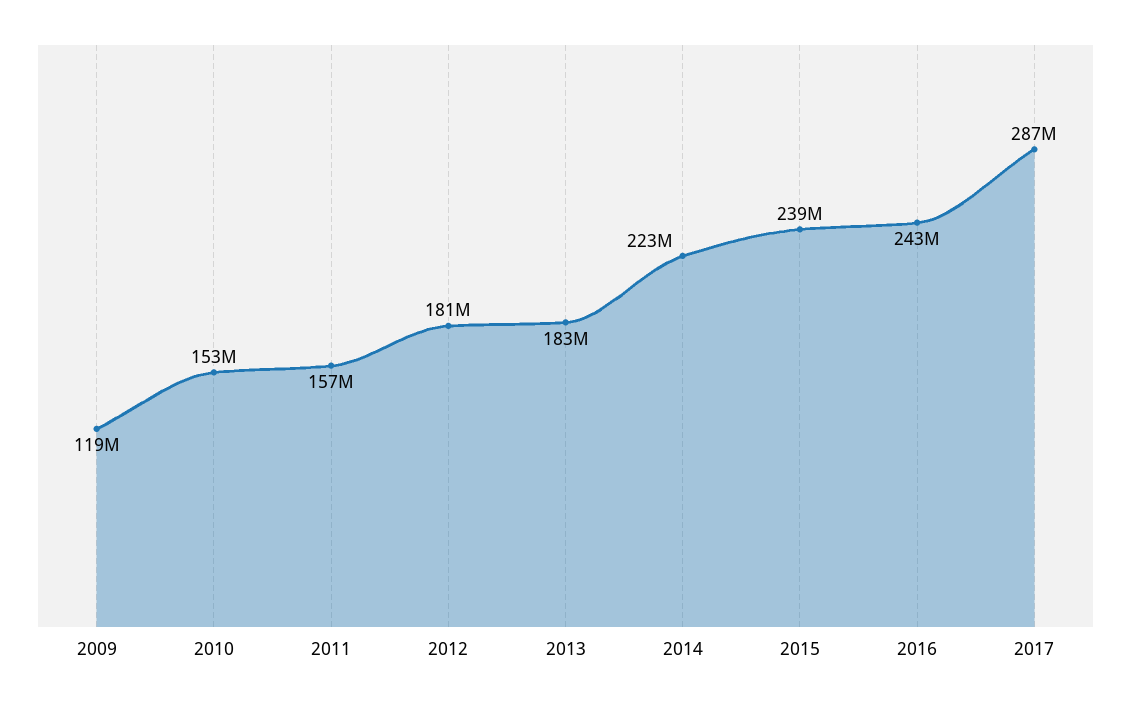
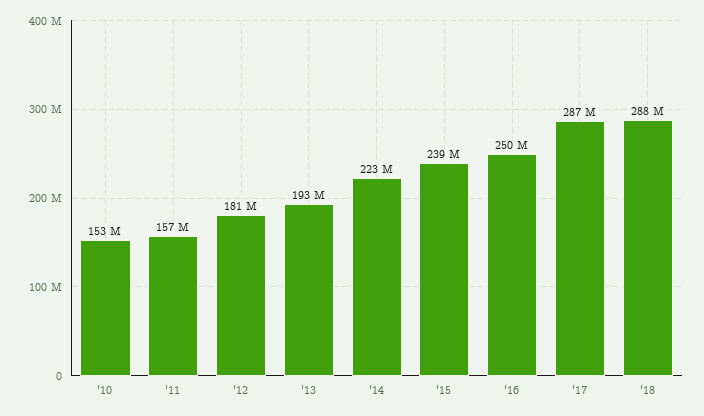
2009: 119000000 -> none
2013: 183000000 -> 193000000
2016: 243000000 -> 250000000
'18: none -> 288000000

